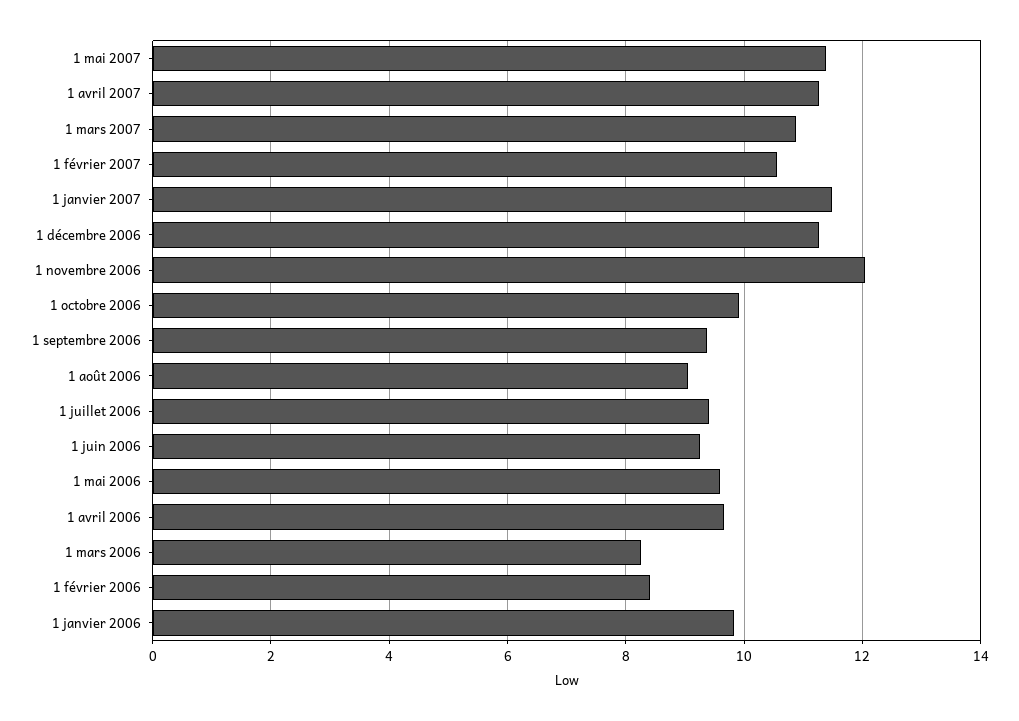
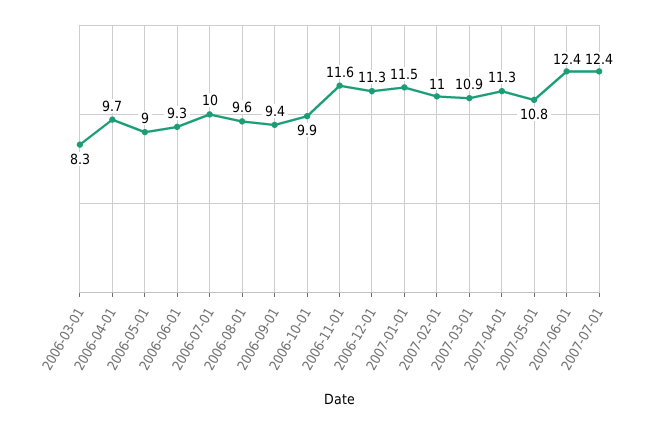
1 mai 2007: 11.4 -> 10.8
1 février 2007: 10.6 -> 11
1 novembre 2006: 12 -> 11.6
1 août 2006: 9 -> 9.6
1 juillet 2006: 9.4 -> 10
1 mai 2006: 9.6 -> 9
1 février 2006: 8.4 -> none
1 janvier 2006: 9.8 -> none
2007-06-01: none -> 12.4
2007-07-01: none -> 12.4

